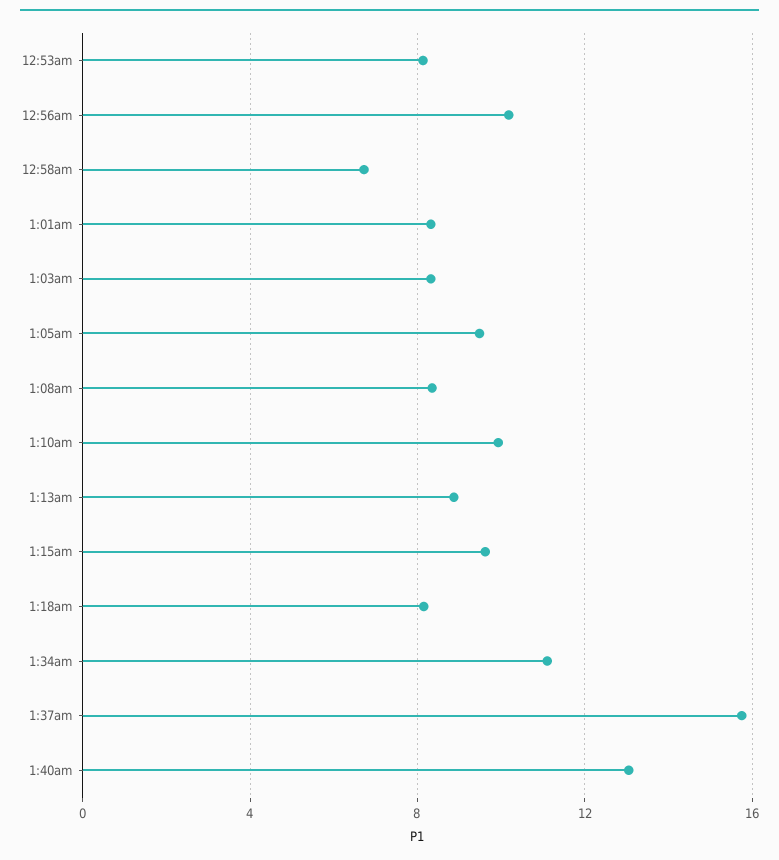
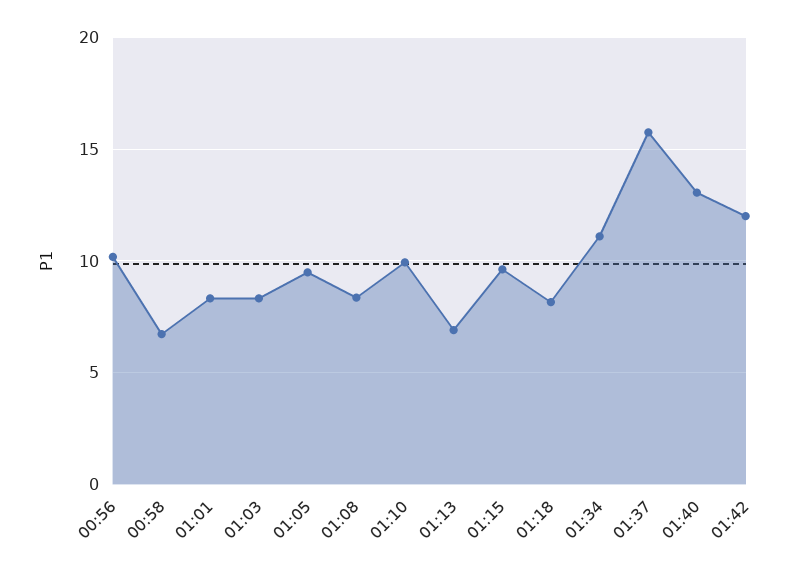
12:53am: 8 -> none
1:13am: 9 -> 7
01:42: none -> 12

